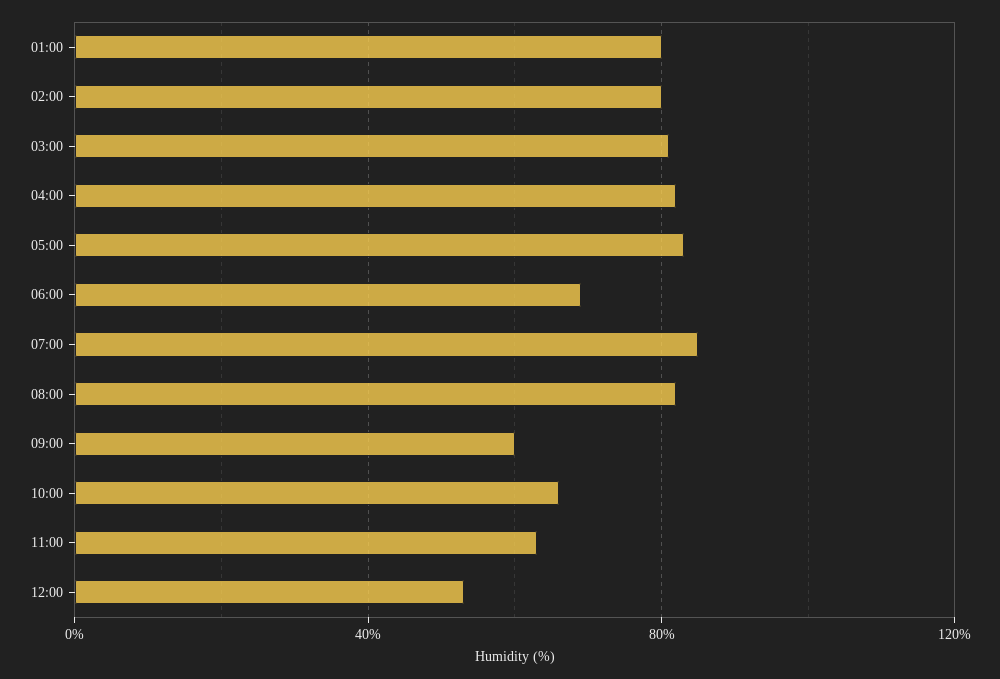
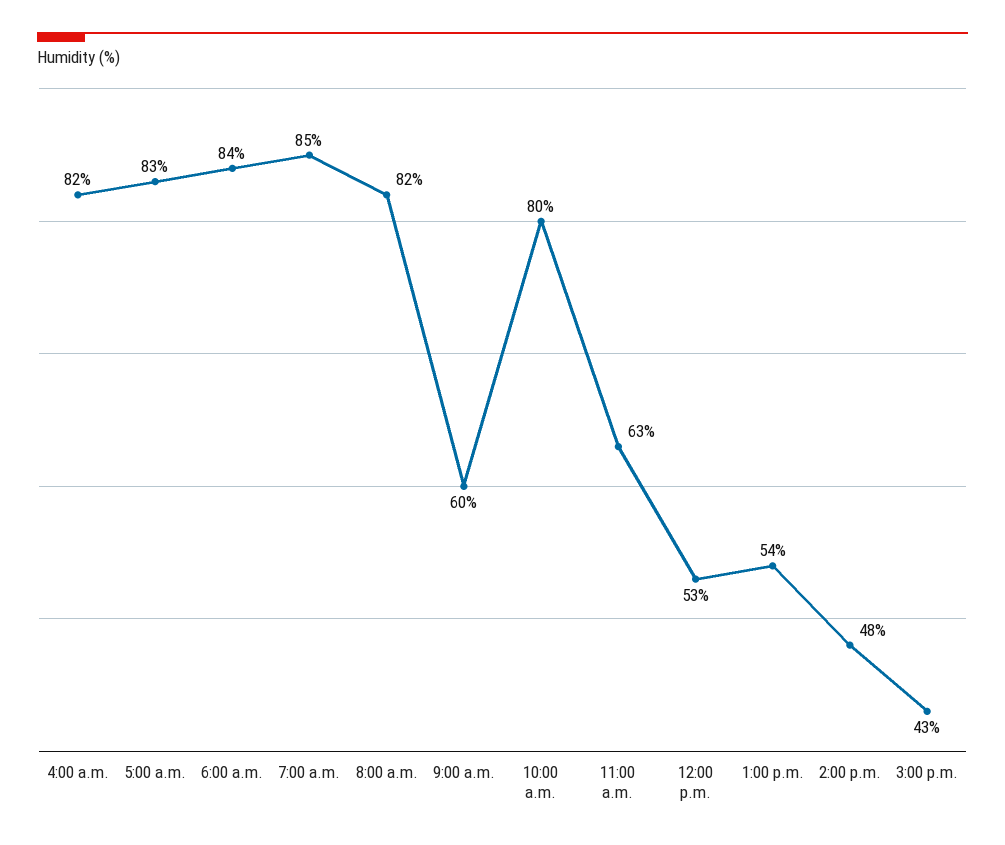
01:00: 80 -> none
02:00: 80 -> none
03:00: 80 -> none
06:00: 70 -> 84
10:00: 65 -> 80
1:00 p.m.: none -> 54
2:00 p.m.: none -> 48
3:00 p.m.: none -> 43

